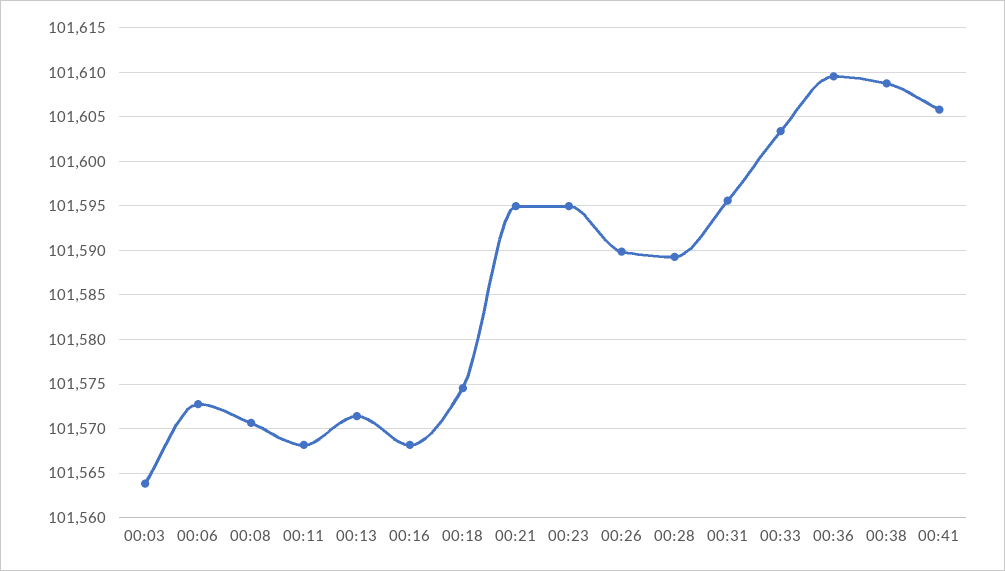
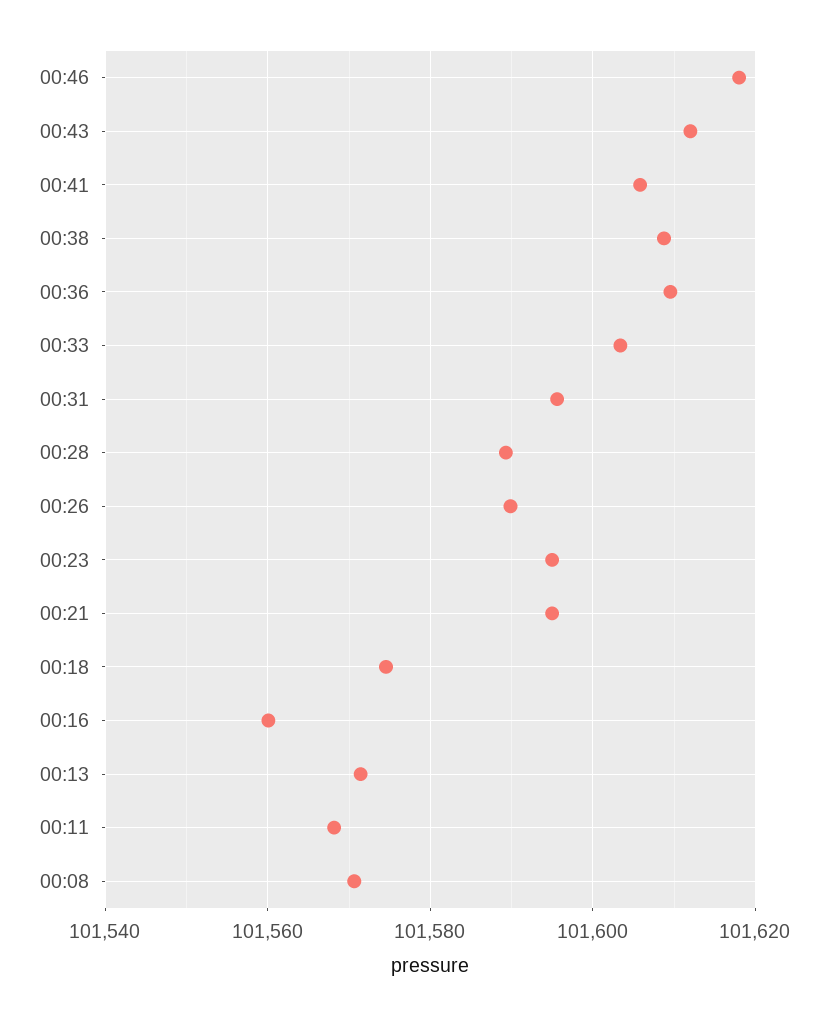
00:03: 101564 -> none
00:06: 101573 -> none
00:16: 101568 -> 101560
00:46: none -> 101618
00:43: none -> 101612

